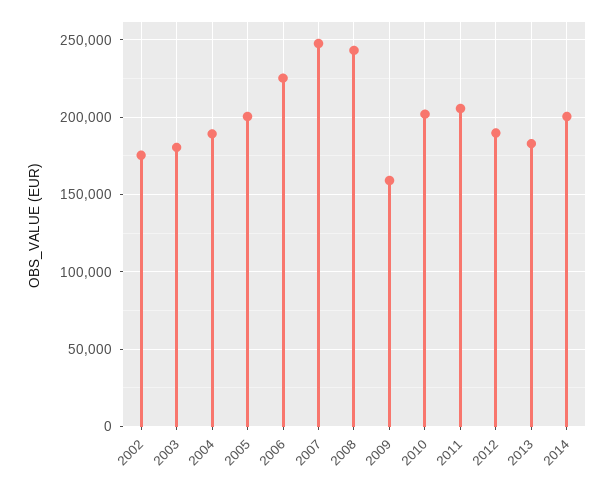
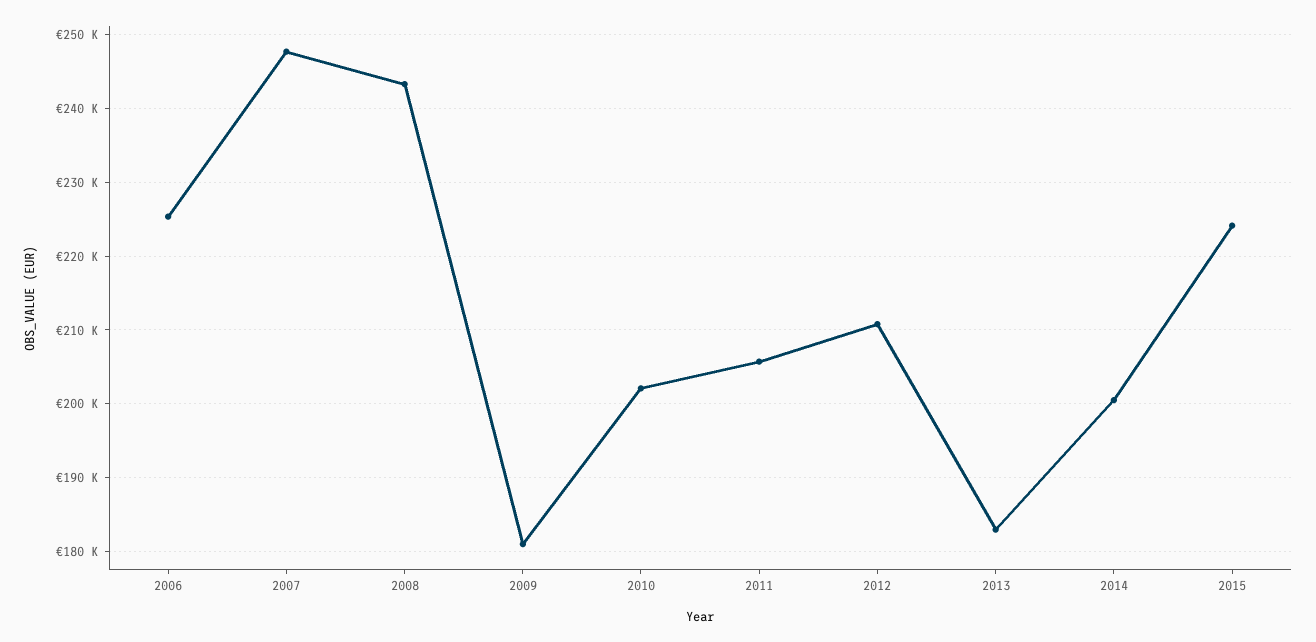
2002: 175000 -> none
2003: 180000 -> none
2004: 190000 -> none
2005: 200000 -> none
2009: 160000 -> 181000
2012: 190000 -> 211000
2015: none -> 224000

